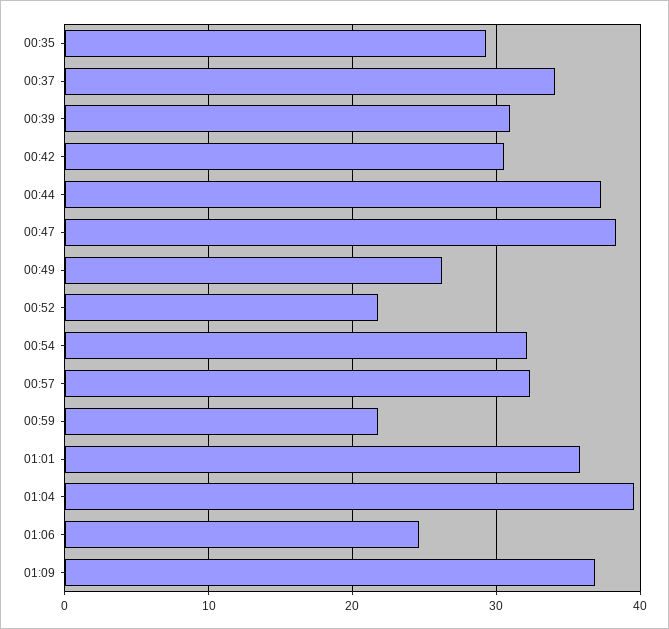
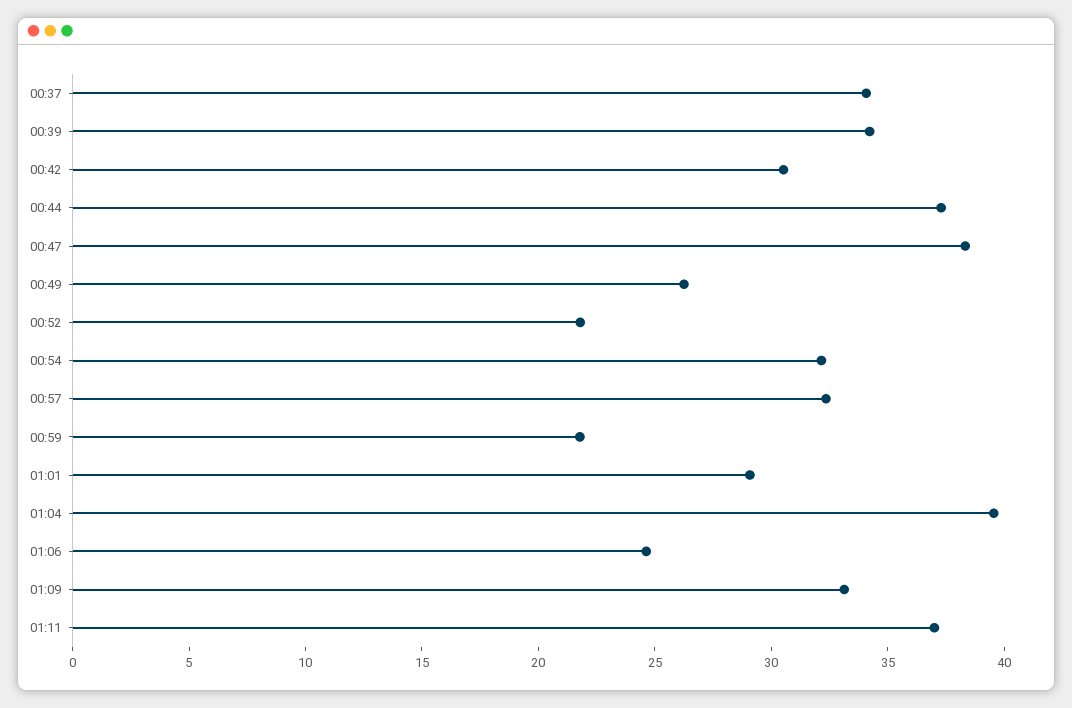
00:35: 29 -> none
00:39: 31 -> 34
01:01: 36 -> 29
01:09: 37 -> 33
01:11: none -> 37

